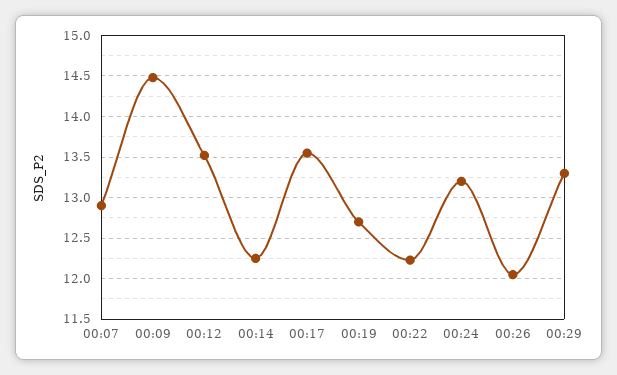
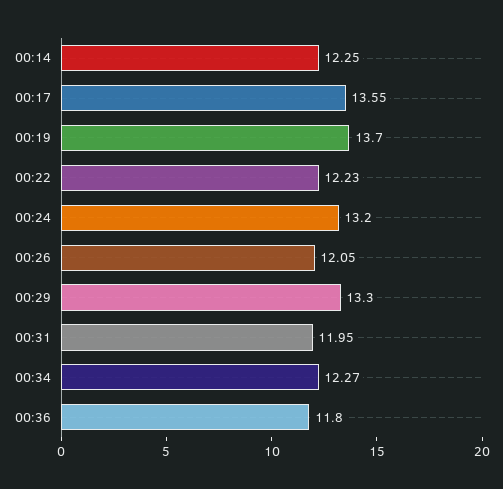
00:07: 12.9 -> none
00:09: 14.5 -> none
00:12: 13.5 -> none
00:19: 12.7 -> 13.7
00:31: none -> 11.95
00:34: none -> 12.27
00:36: none -> 11.8

